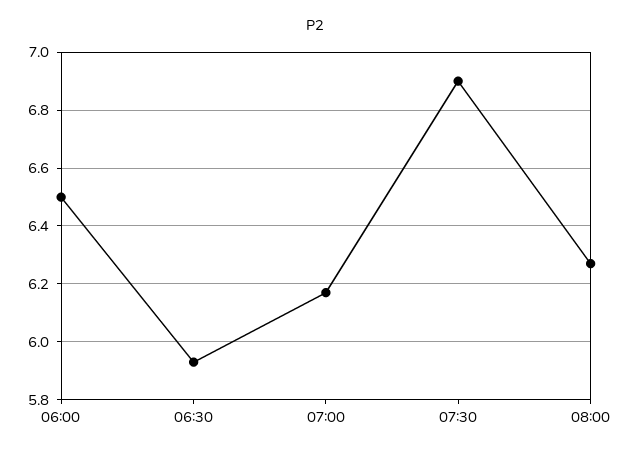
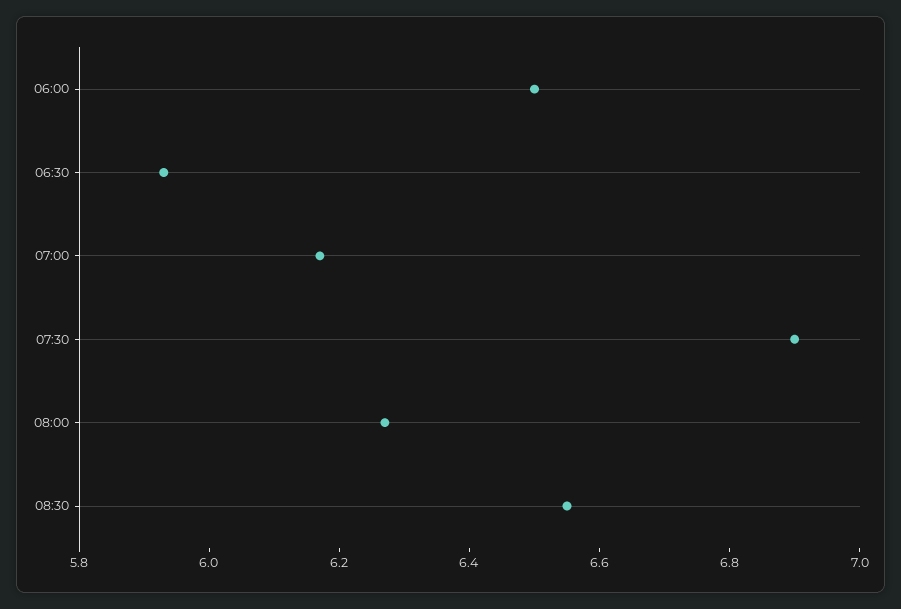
08:30: none -> 6.55

